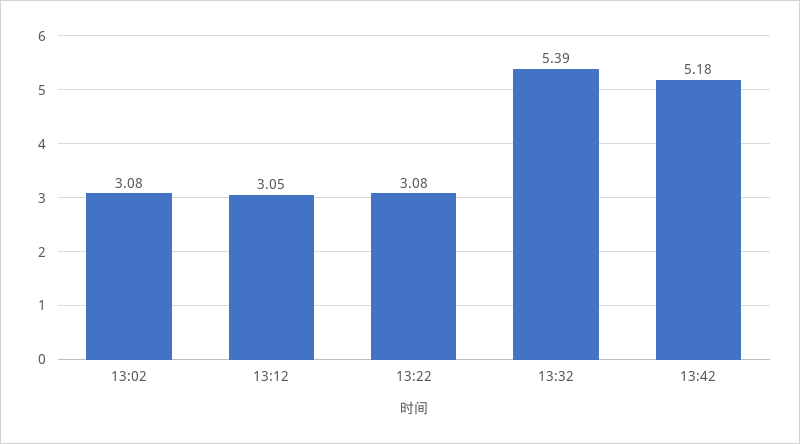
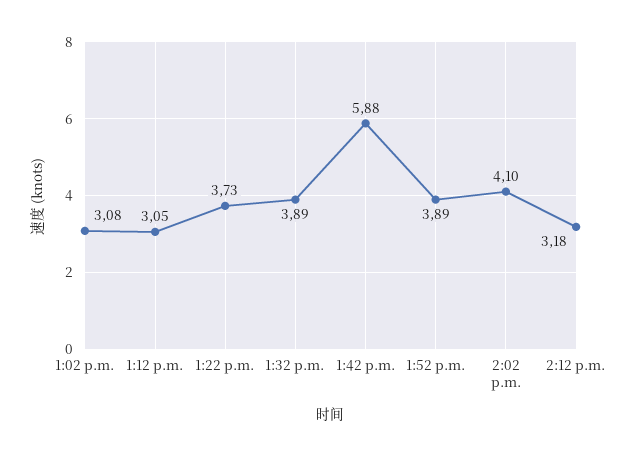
13:22: 3.08 -> 3.73
13:32: 5.39 -> 3.89
13:42: 5.18 -> 5.88
1:52 p.m.: none -> 3.89
2:02 p.m.: none -> 4.1
2:12 p.m.: none -> 3.18

